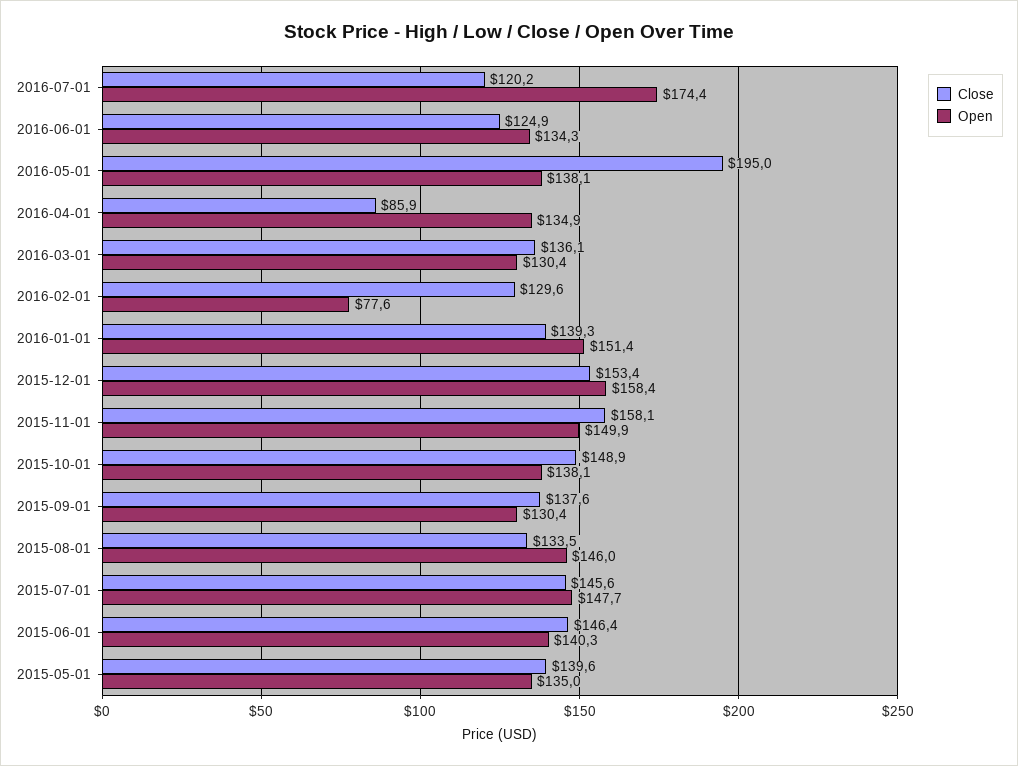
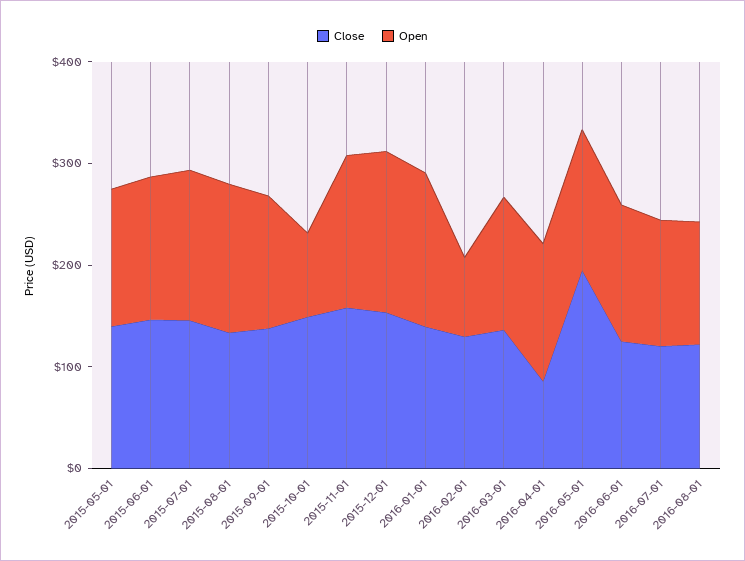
Open, 2016-07-01: 174.4 -> 120
Open, 2015-10-01: 138.1 -> 80
Close, 2016-08-01: none -> 120
Open, 2016-08-01: none -> 120

